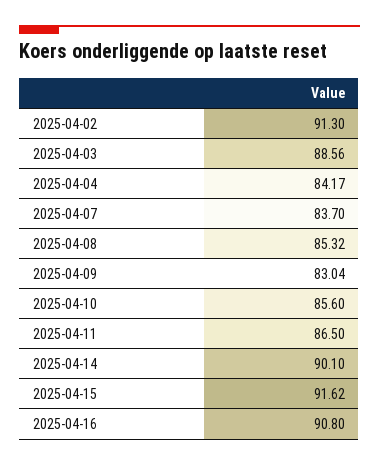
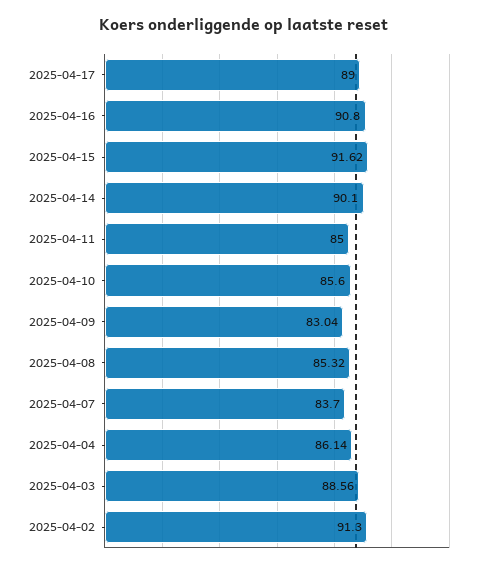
2025-04-04: 84.17 -> 86.14
2025-04-11: 86.5 -> 85
2025-04-17: none -> 89

